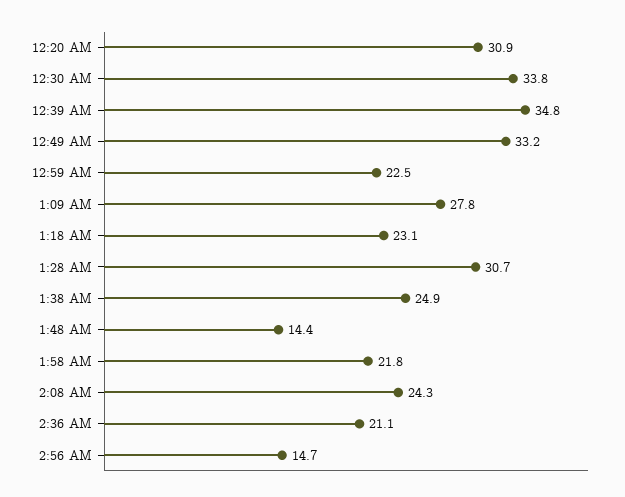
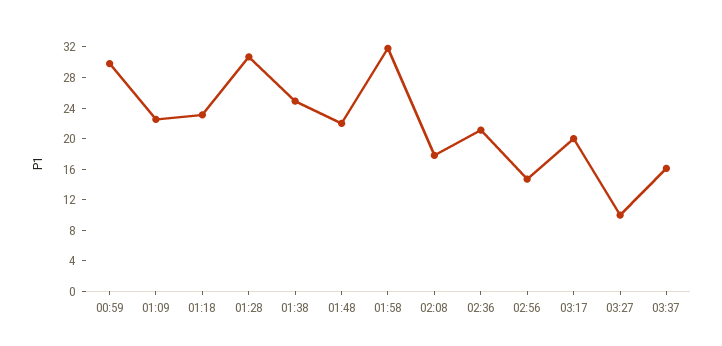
12:20 AM: 30.9 -> none
12:30 AM: 33.8 -> none
12:39 AM: 34.8 -> none
12:49 AM: 33.2 -> none
12:59 AM: 22.5 -> 30
1:09 AM: 27.8 -> 22
1:48 AM: 14.4 -> 22
1:58 AM: 21.8 -> 32
2:08 AM: 24.3 -> 18
03:17: none -> 20
03:27: none -> 10
03:37: none -> 16

